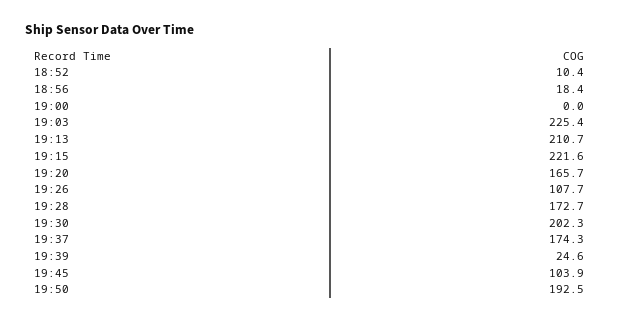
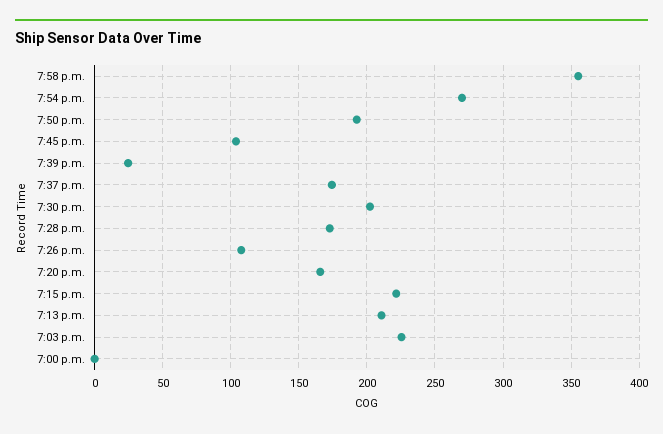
18:52: 10.4 -> none
18:56: 18.4 -> none
7:58 p.m.: none -> 355
7:54 p.m.: none -> 270

